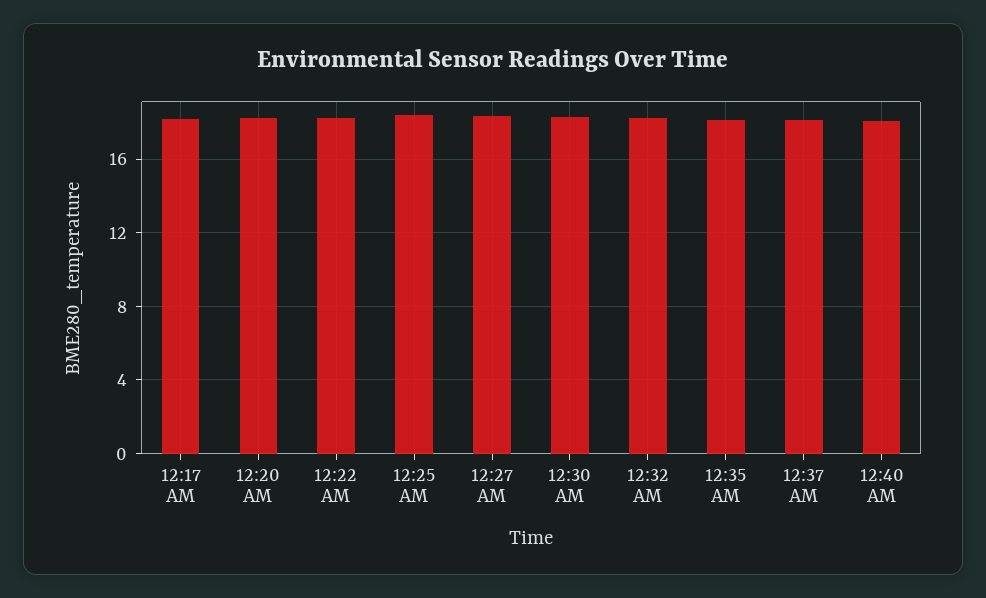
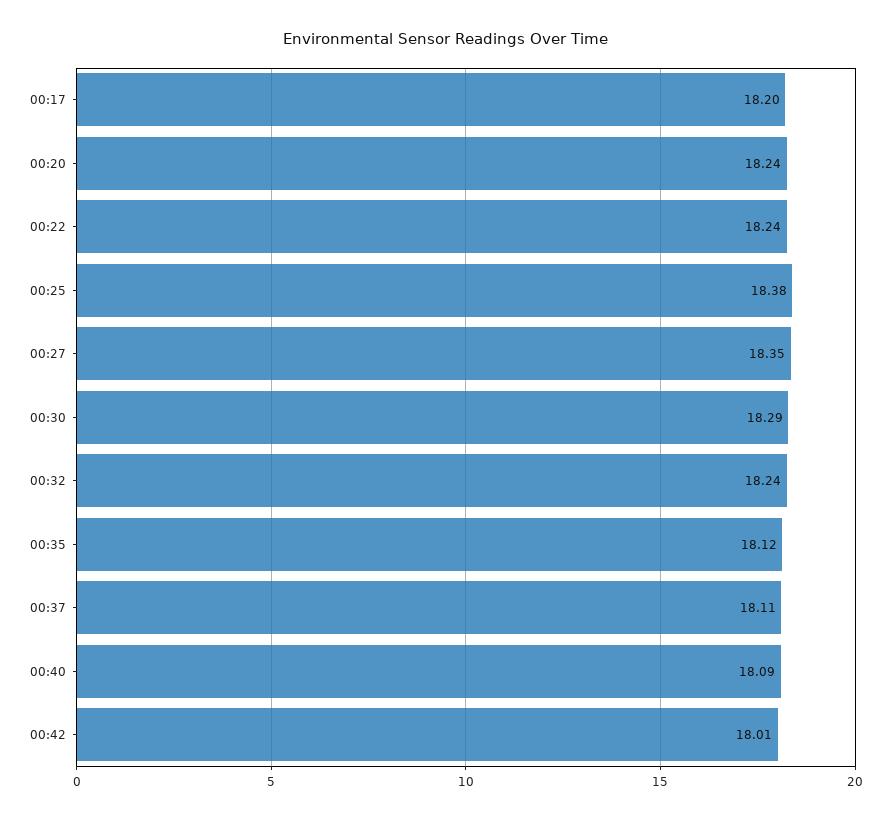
00:42: none -> 18.01

